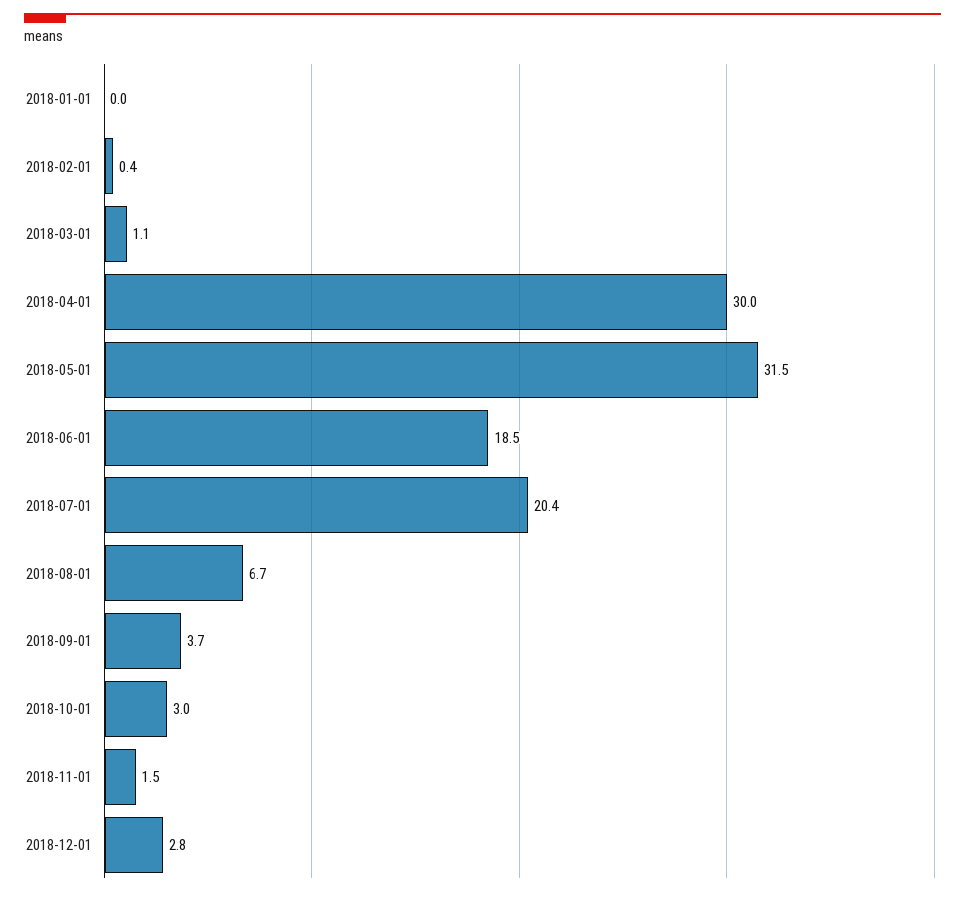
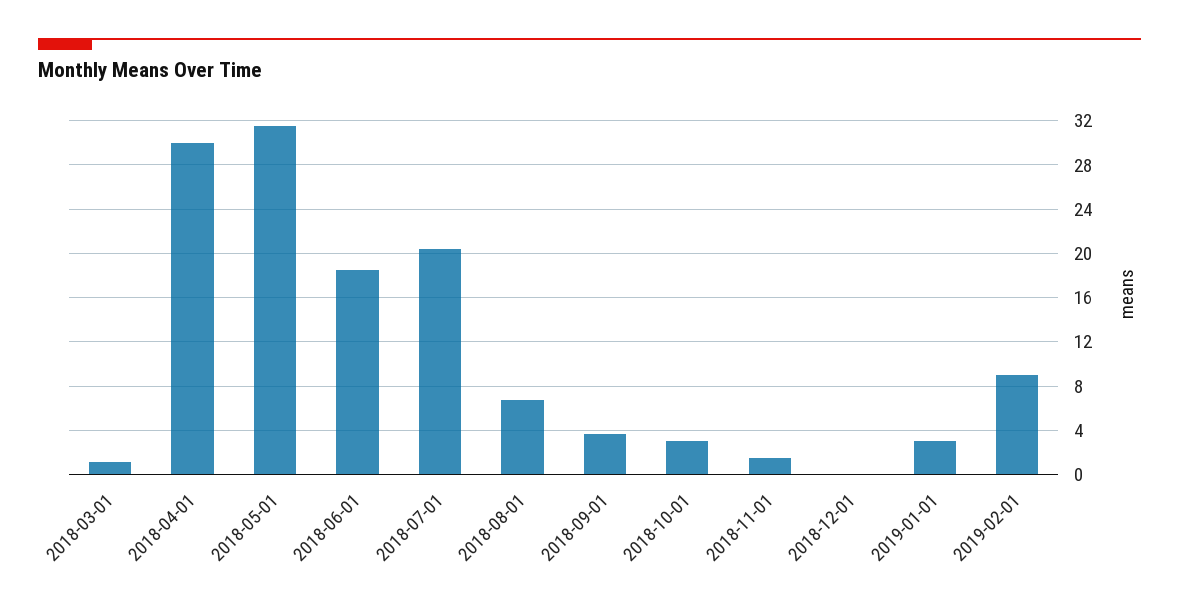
2018-01-01: 0 -> none
2018-02-01: 0.4 -> none
2018-12-01: 2.8 -> 0
2019-01-01: none -> 3
2019-02-01: none -> 9

